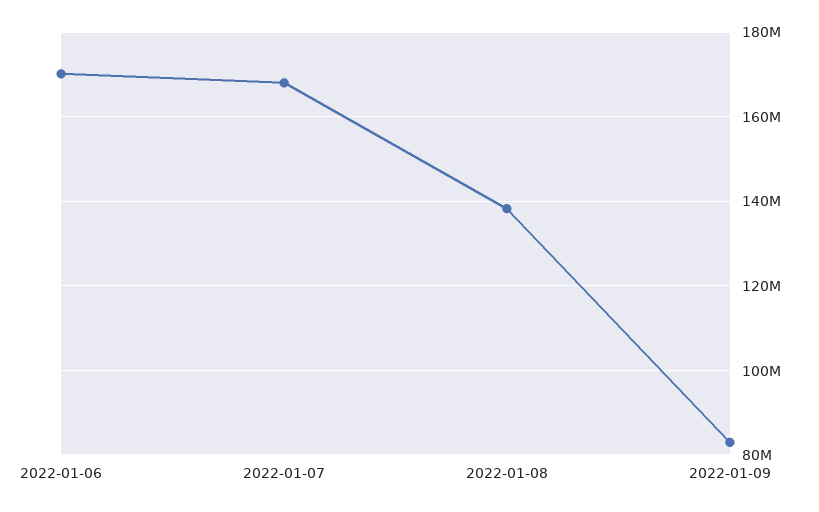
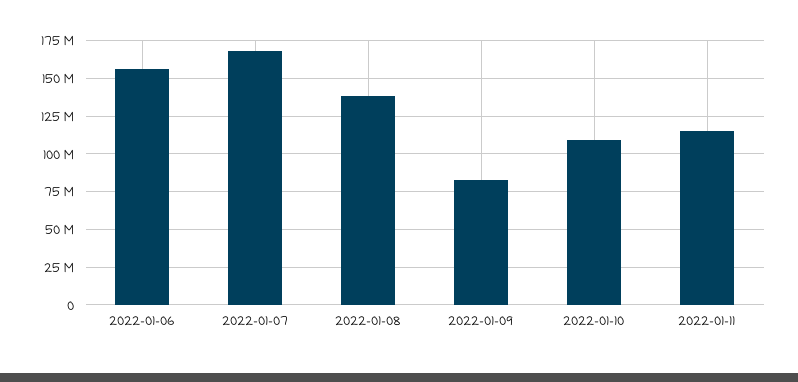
2022-01-06: 170000000 -> 155000000
2022-01-10: none -> 110000000
2022-01-11: none -> 115000000

